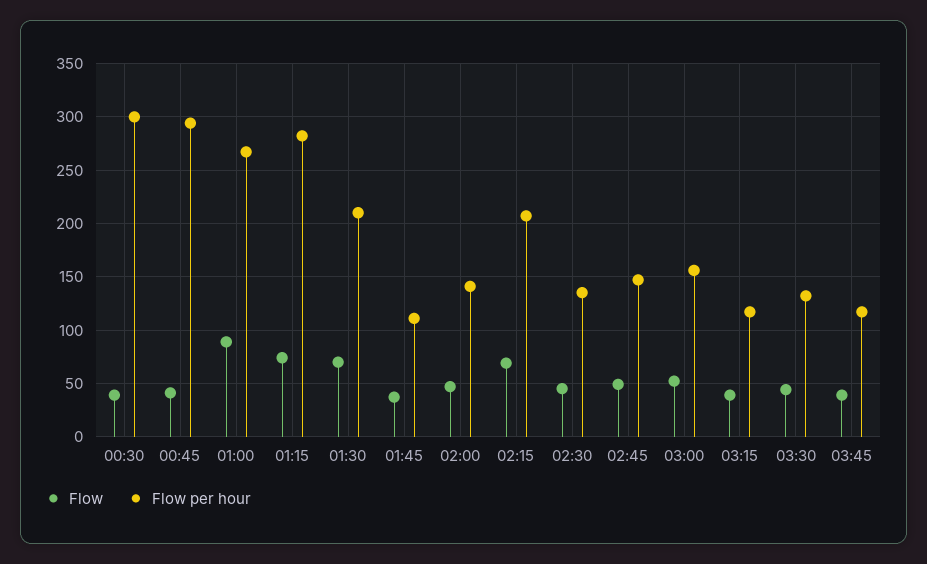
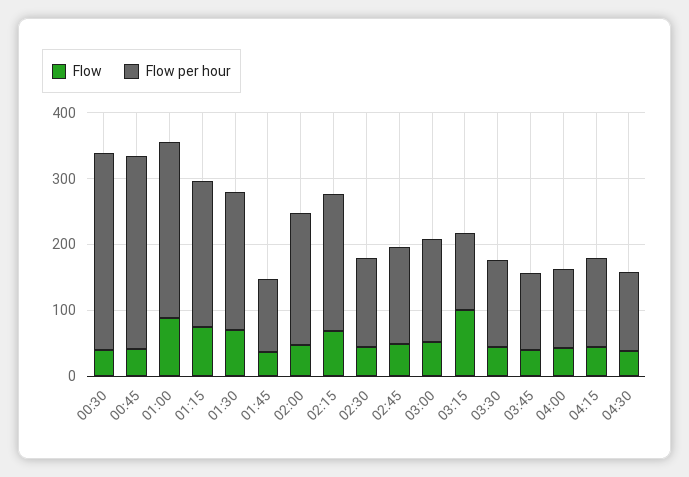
Flow per hour, 01:15: 280 -> 220
Flow per hour, 02:00: 140 -> 200
Flow, 03:15: 40 -> 100
Flow, 04:00: none -> 40
Flow per hour, 04:00: none -> 120
Flow, 04:15: none -> 40
Flow per hour, 04:15: none -> 140
Flow, 04:30: none -> 40
Flow per hour, 04:30: none -> 120

